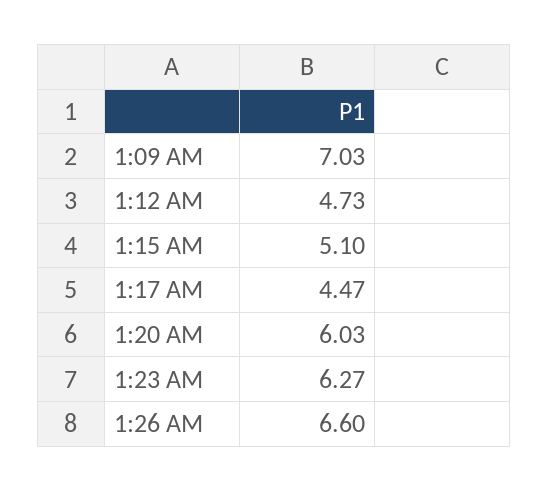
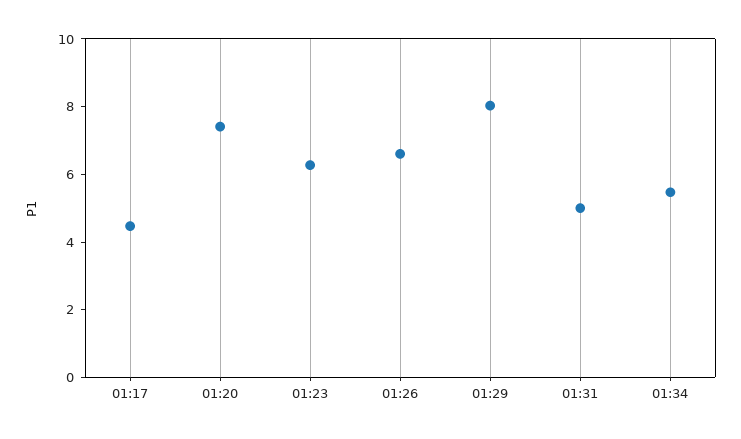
1:09 AM: 7.03 -> none
1:12 AM: 4.73 -> none
1:15 AM: 5.1 -> none
1:20 AM: 6.03 -> 7.5
01:29: none -> 8
01:31: none -> 5
01:34: none -> 5.5

